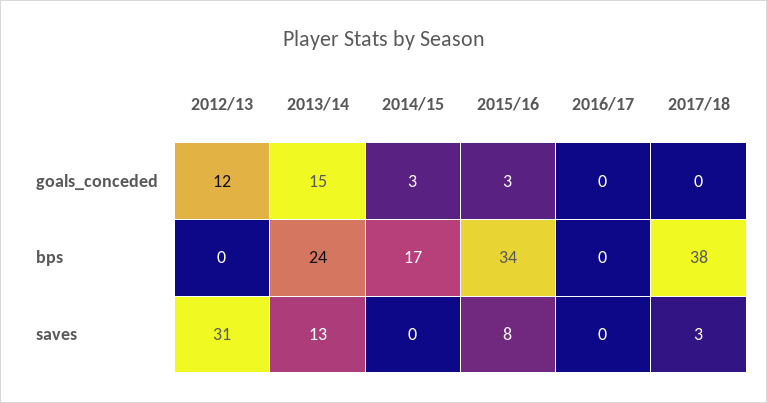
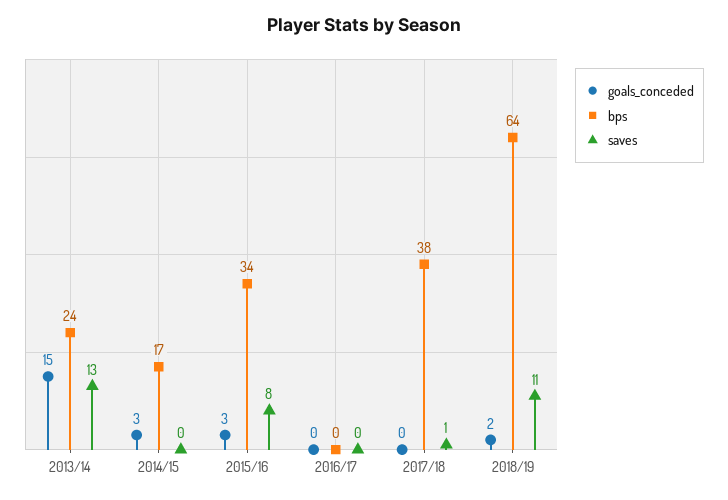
goals_conceded, 2012/13: 12 -> none
bps, 2012/13: 0 -> none
saves, 2012/13: 31 -> none
saves, 2017/18: 3 -> 1
goals_conceded, 2018/19: none -> 2
bps, 2018/19: none -> 64
saves, 2018/19: none -> 11

